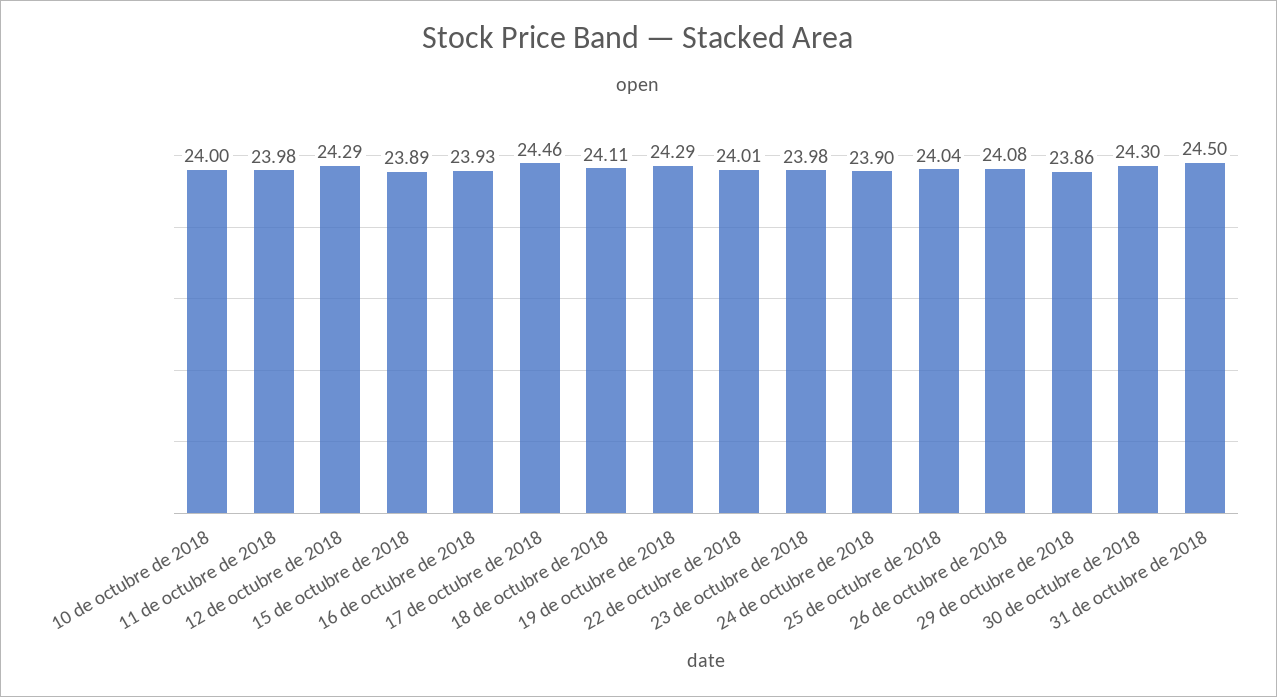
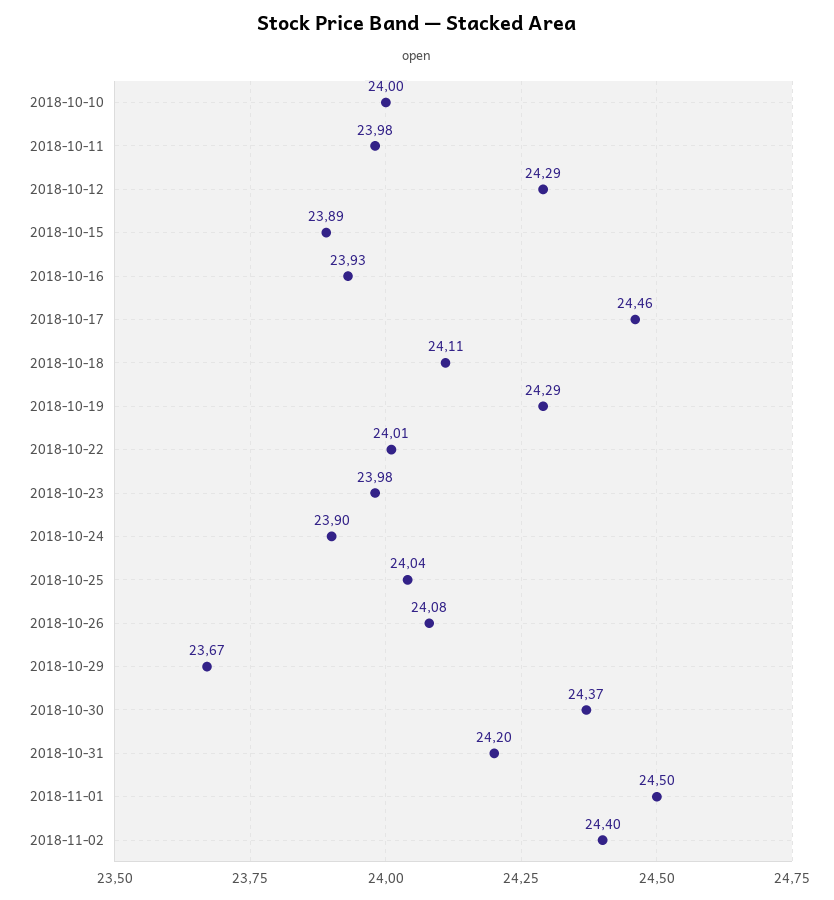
29 de octubre de 2018: 23.86 -> 23.67
30 de octubre de 2018: 24.3 -> 24.37
31 de octubre de 2018: 24.5 -> 24.2
2018-11-01: none -> 24.5
2018-11-02: none -> 24.4

